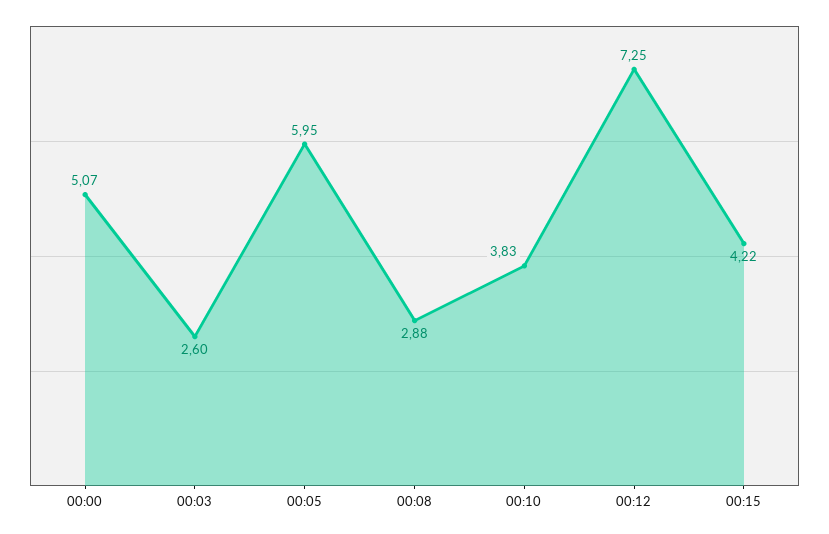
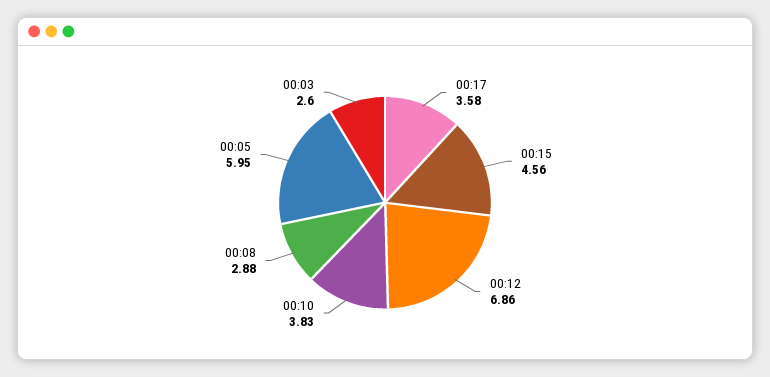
00:00: 5.07 -> none
00:12: 7.25 -> 6.86
00:15: 4.22 -> 4.56
00:17: none -> 3.58

